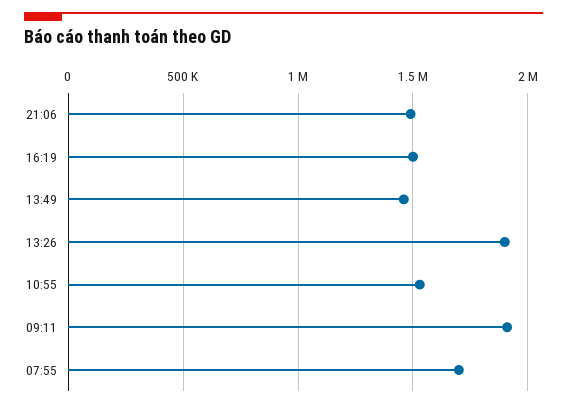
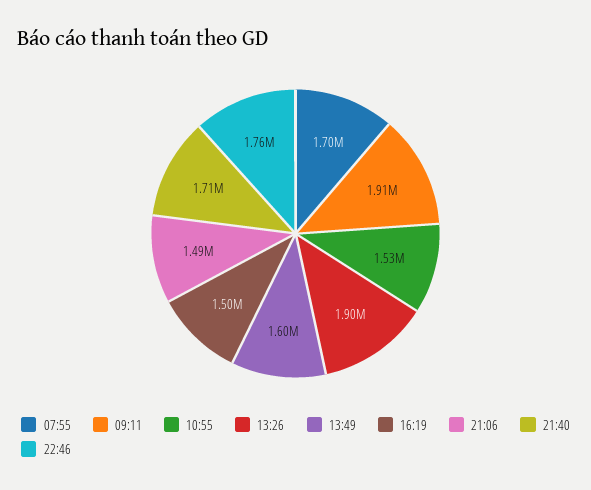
13:49: 1450000 -> 1600000
21:40: none -> 1710000
22:46: none -> 1760000

